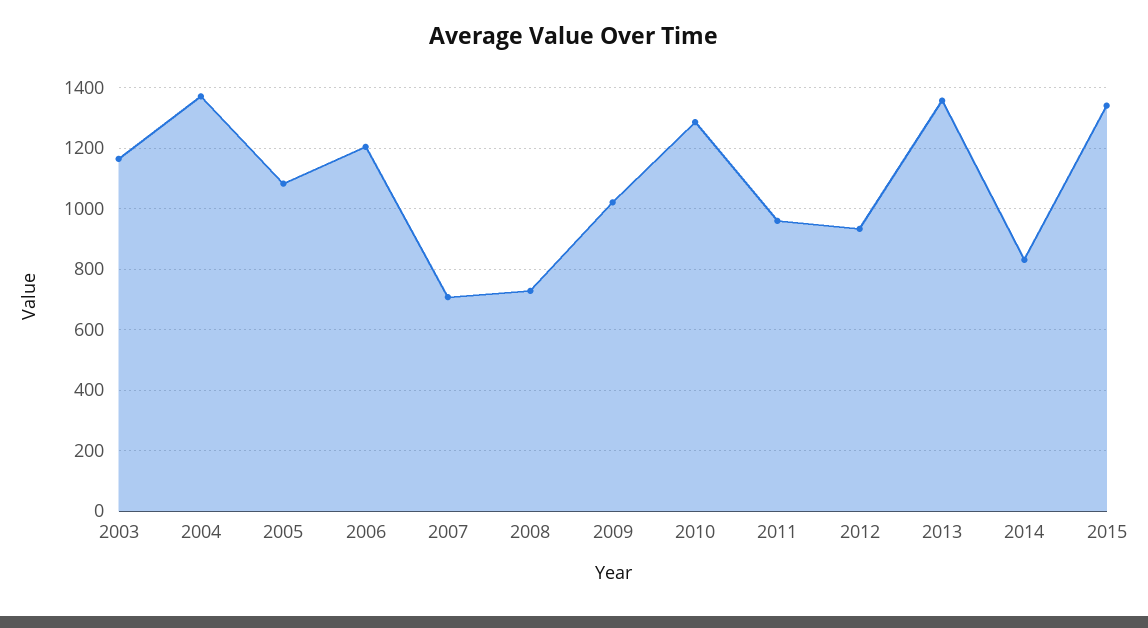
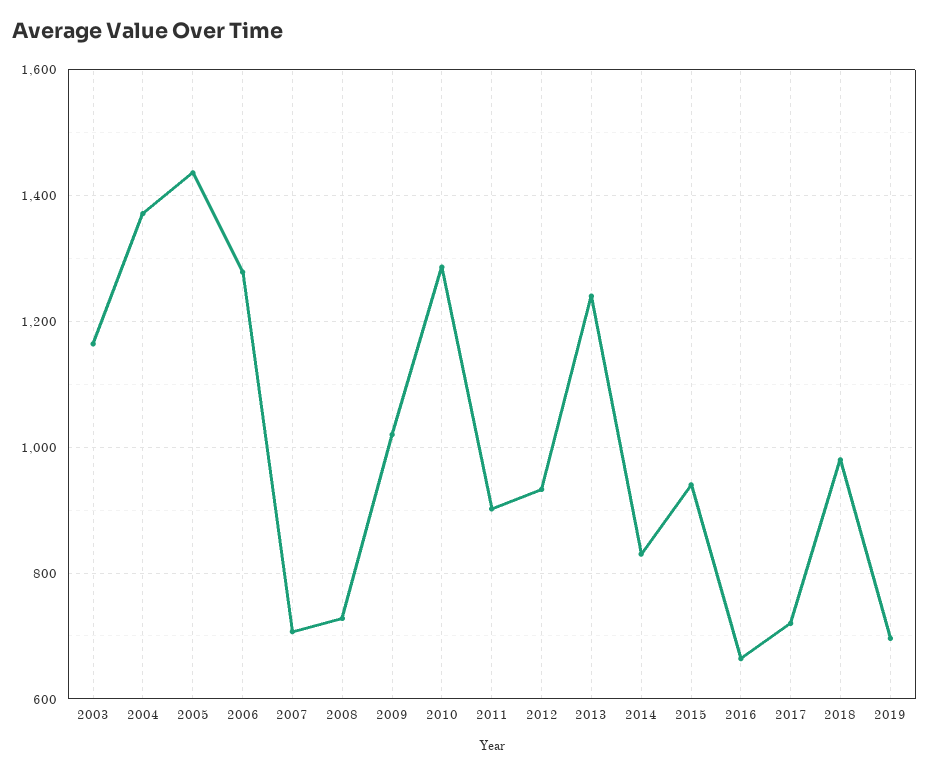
2005: 1080 -> 1440
2006: 1200 -> 1280
2011: 960 -> 900
2013: 1360 -> 1240
2015: 1340 -> 940
2016: none -> 660
2017: none -> 720
2018: none -> 980
2019: none -> 700

